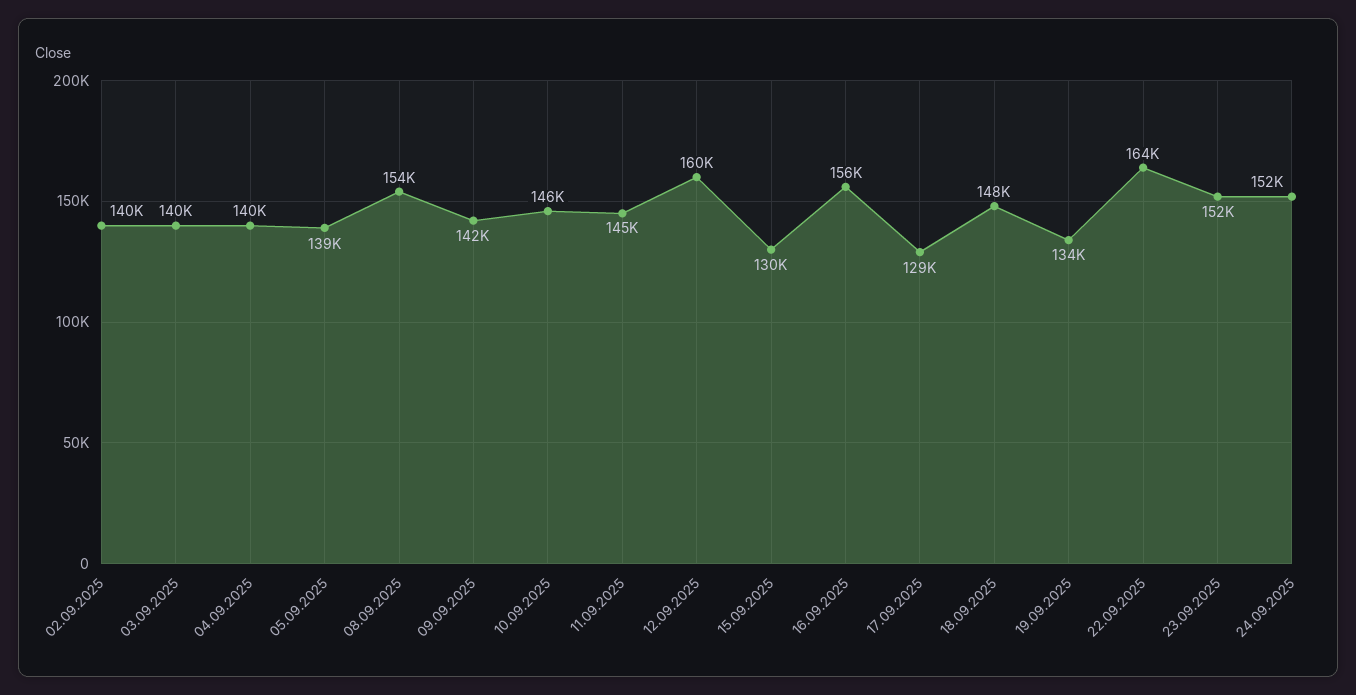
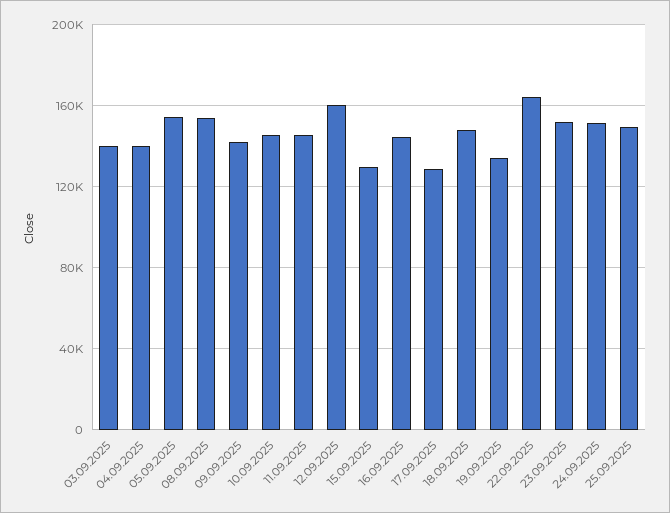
02.09.2025: 140000 -> none
05.09.2025: 139000 -> 155000
16.09.2025: 156000 -> 145000
25.09.2025: none -> 150000

